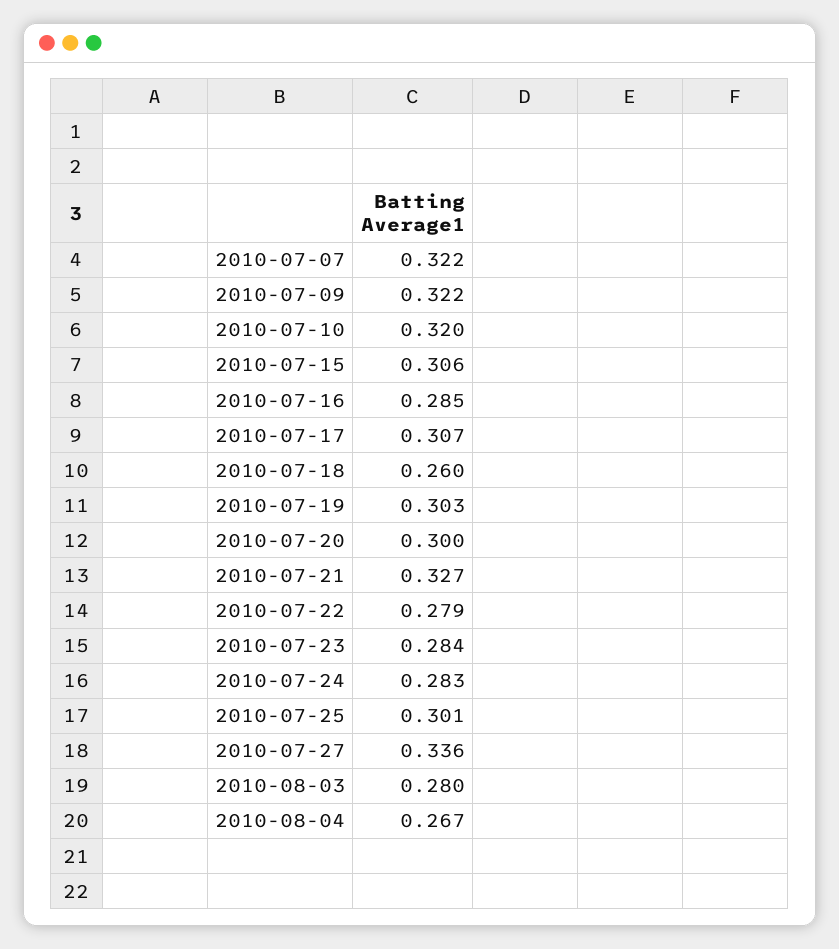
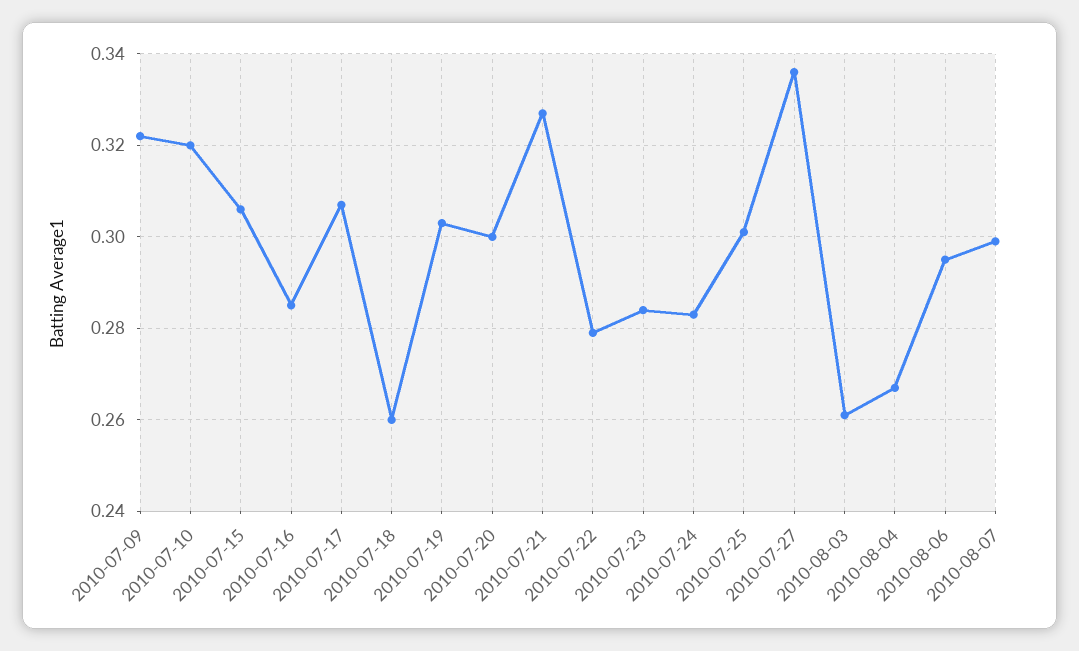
2010-07-07: 0.322 -> none
2010-08-03: 0.28 -> 0.26
2010-08-06: none -> 0.295
2010-08-07: none -> 0.3

